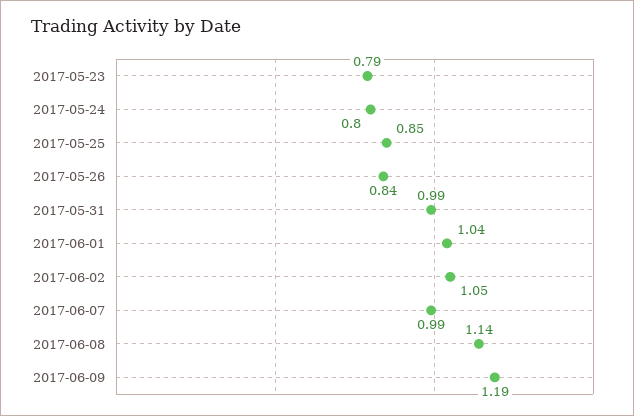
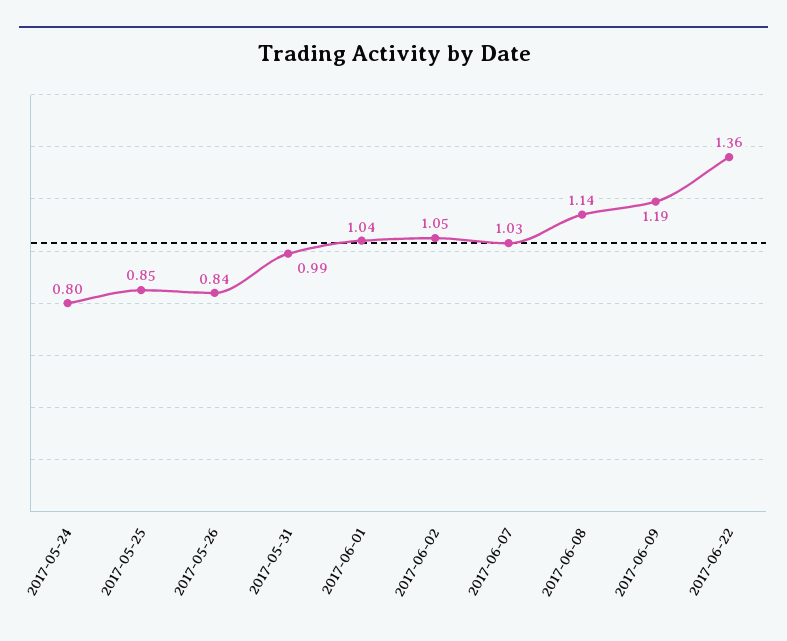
2017-05-23: 0.79 -> none
2017-06-07: 0.99 -> 1.03
2017-06-22: none -> 1.36

